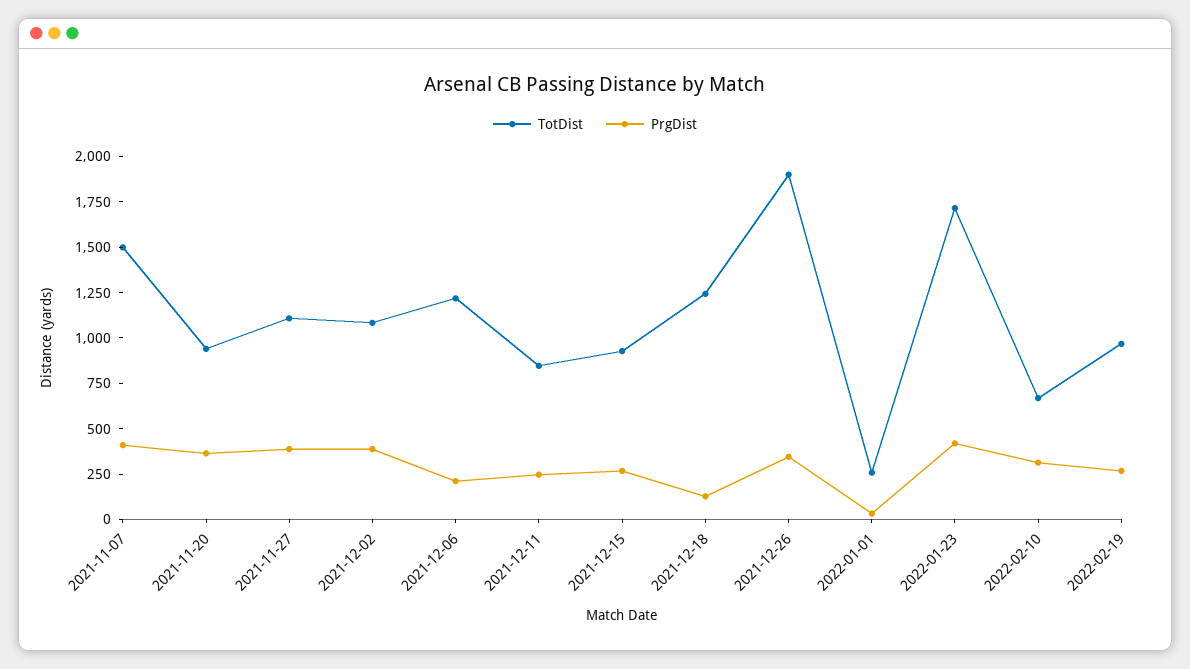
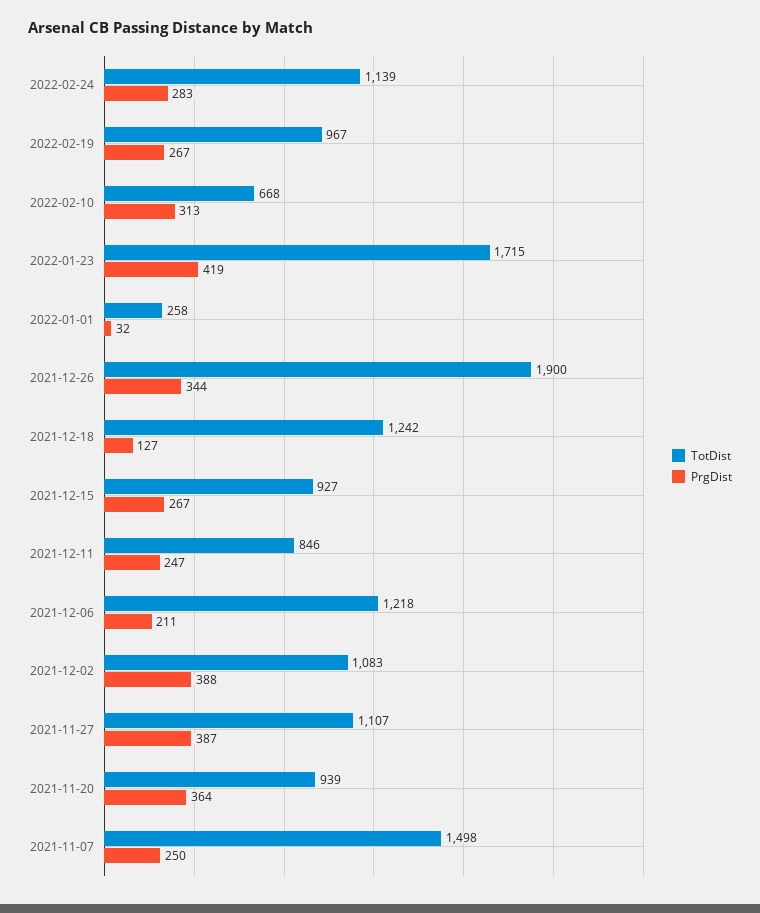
PrgDist, 2021-11-07: 400 -> 250
TotDist, 2022-02-24: none -> 1139
PrgDist, 2022-02-24: none -> 283

